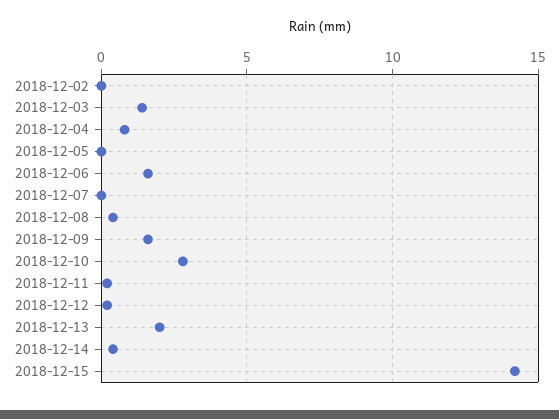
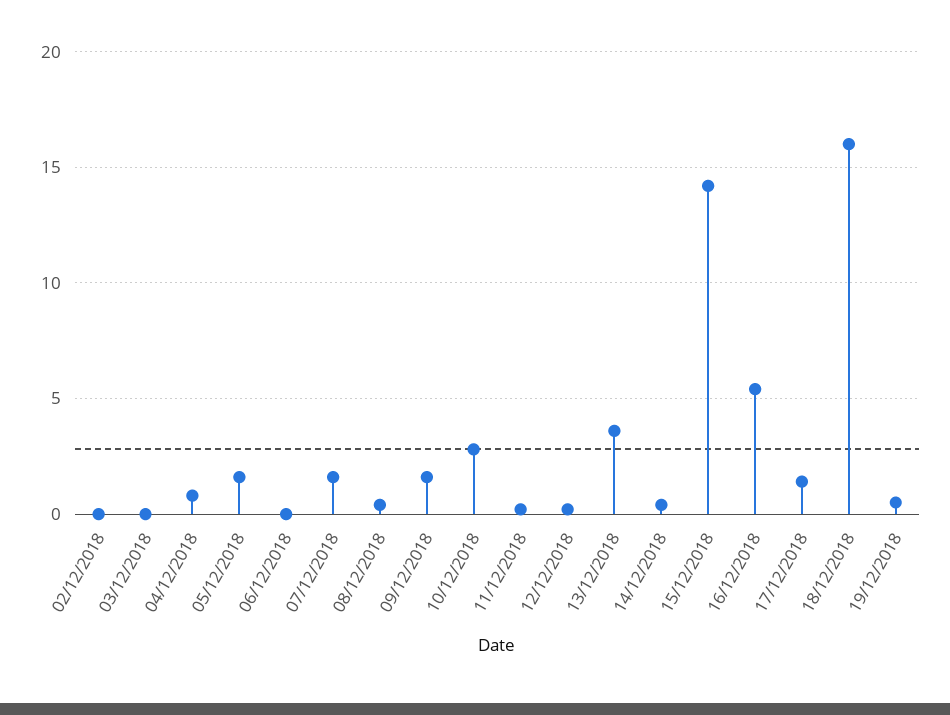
2018-12-03: 1.5 -> 0
2018-12-05: 0 -> 1.5
2018-12-06: 1.5 -> 0
2018-12-07: 0 -> 1.5
2018-12-13: 2 -> 3.5
16/12/2018: none -> 5.5
17/12/2018: none -> 1.5
18/12/2018: none -> 16
19/12/2018: none -> 0.5

